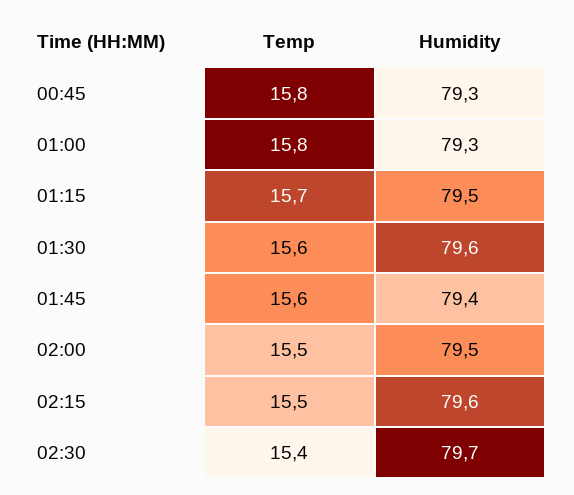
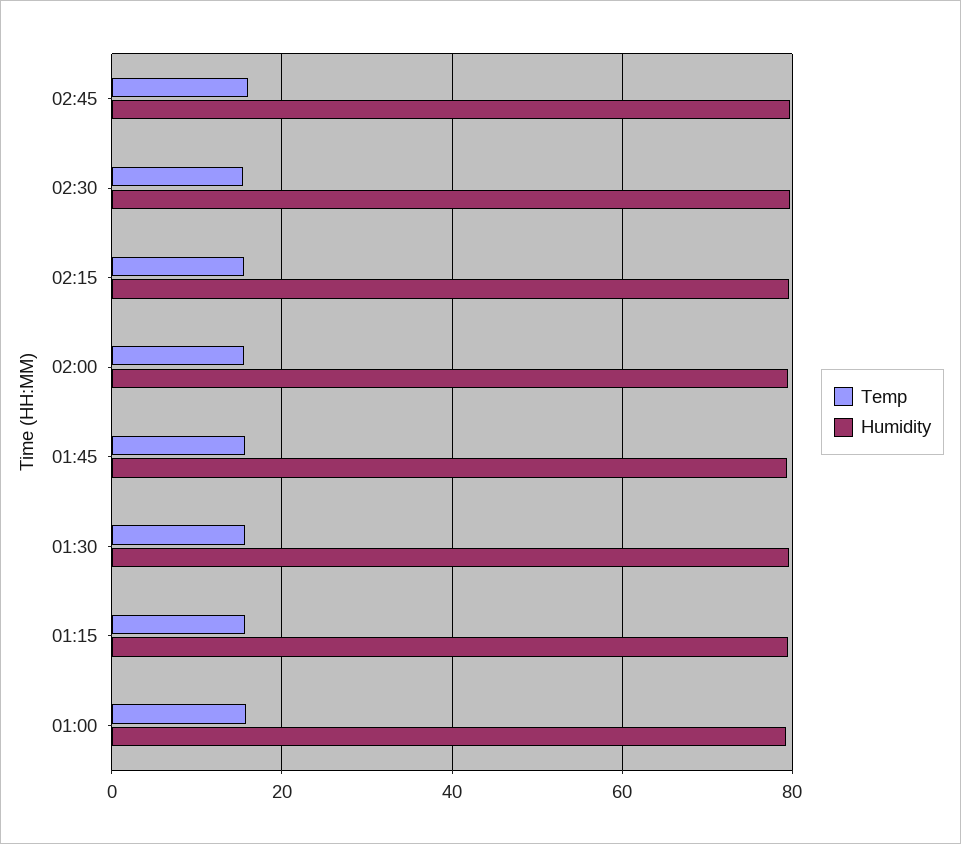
Temp, 00:45: 15.8 -> none
Humidity, 00:45: 79.3 -> none
Temp, 02:45: none -> 16
Humidity, 02:45: none -> 80

